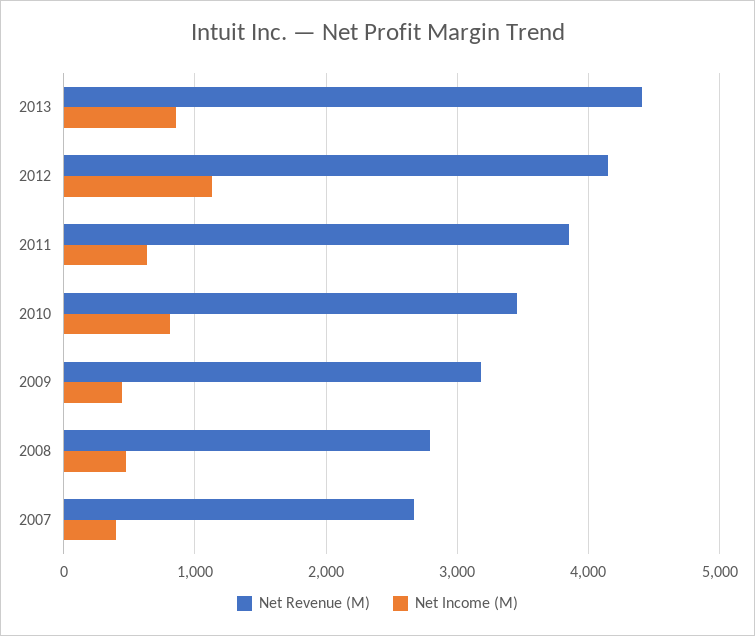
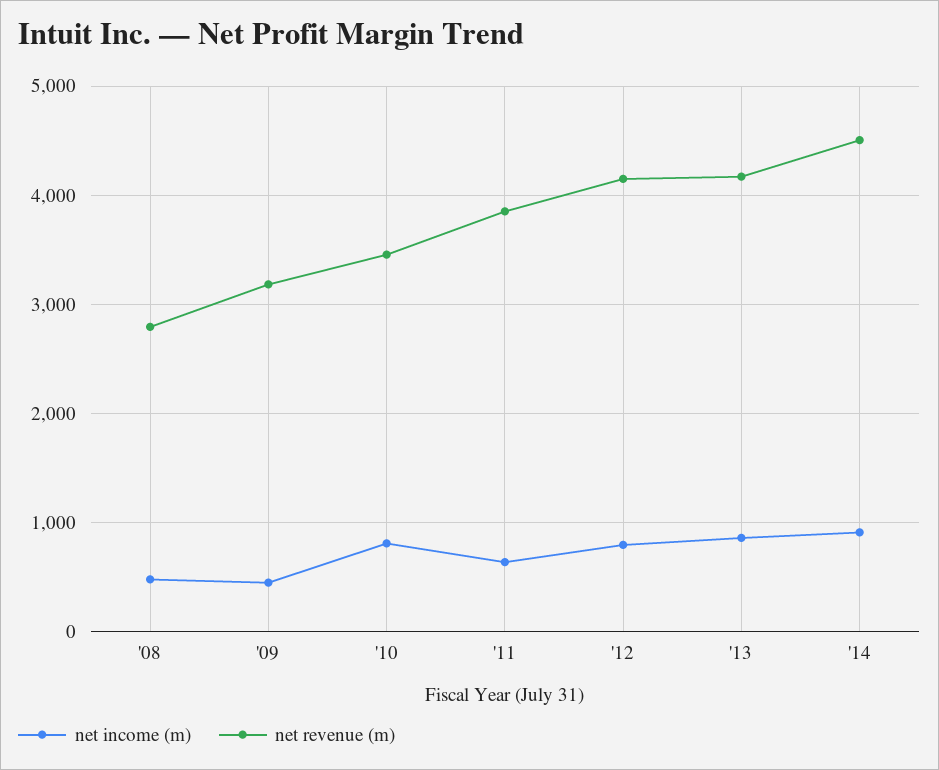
Net Revenue (M), 2013: 4400 -> 4200
Net Income (M), 2012: 1100 -> 800
Net Revenue (M), 2007: 2700 -> none
Net Income (M), 2007: 400 -> none
Net Income (M), '14: none -> 900
Net Revenue (M), '14: none -> 4500

